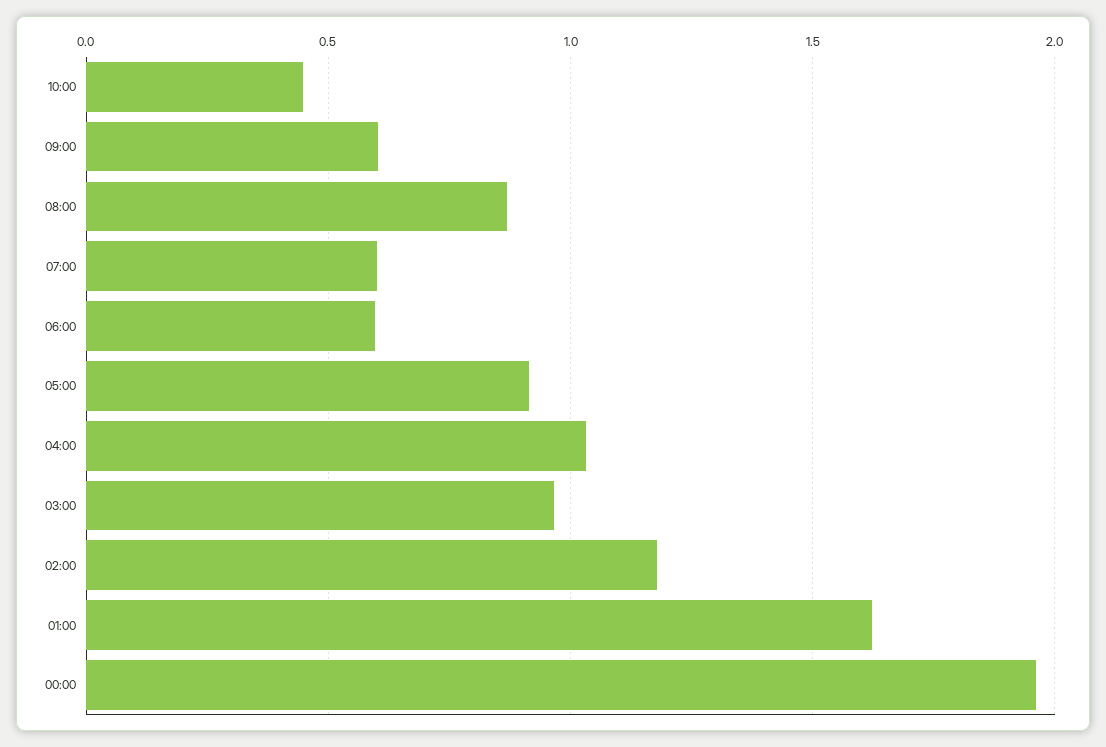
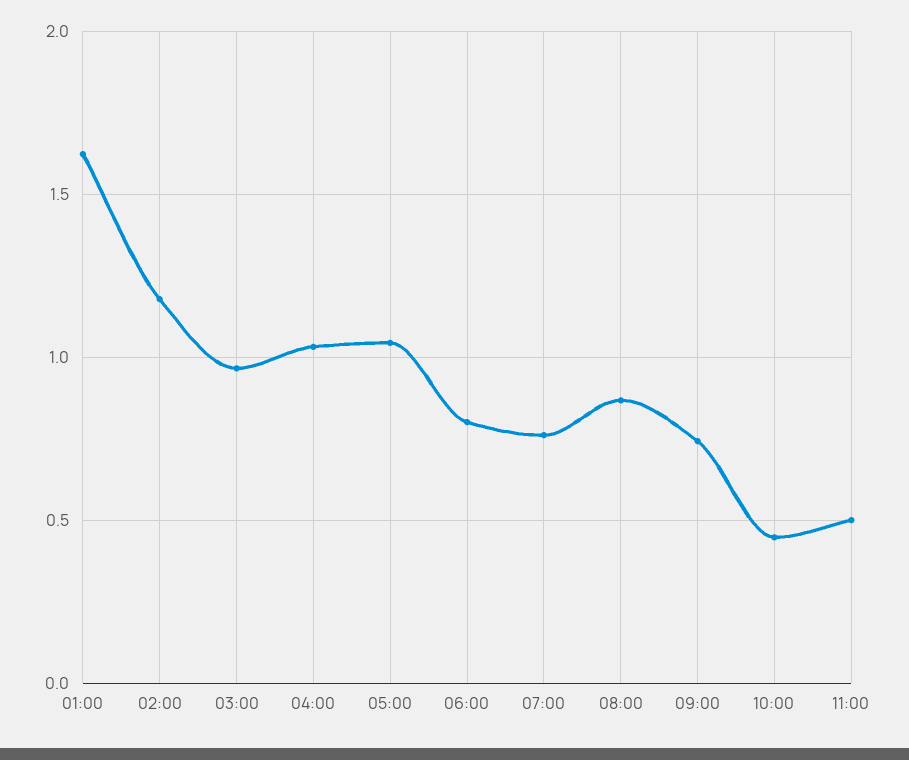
09:00: 0.6 -> 0.75
07:00: 0.6 -> 0.75
06:00: 0.6 -> 0.8
05:00: 0.9 -> 1.05
00:00: 1.95 -> none
11:00: none -> 0.5

